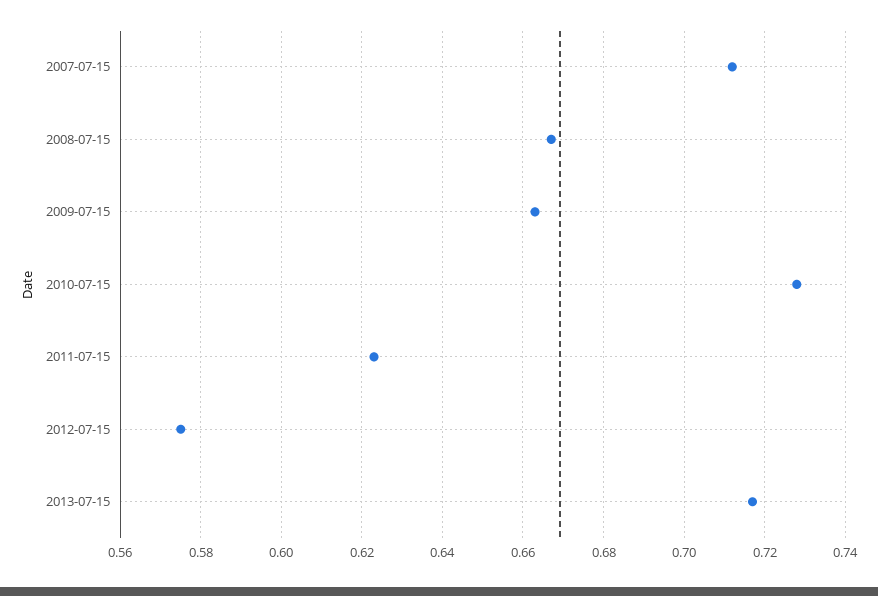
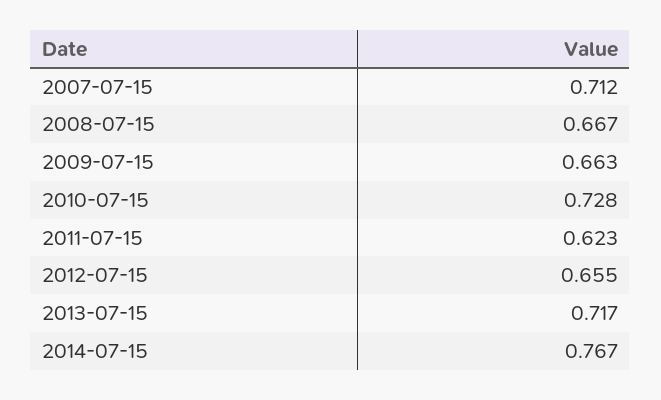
2012-07-15: 0.575 -> 0.655
2014-07-15: none -> 0.767

